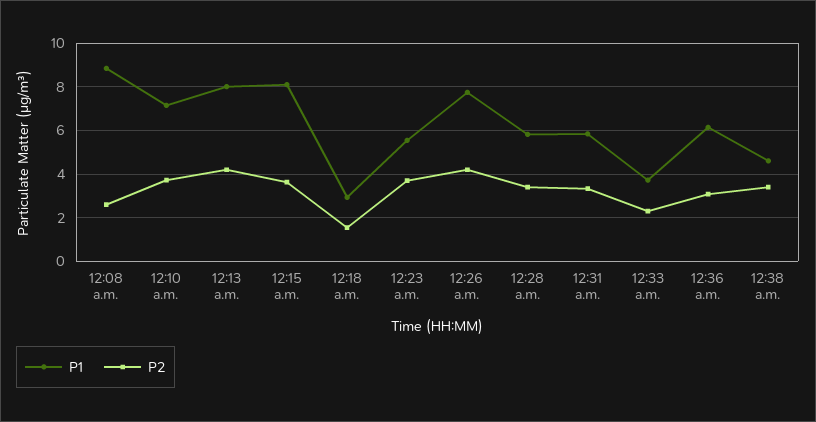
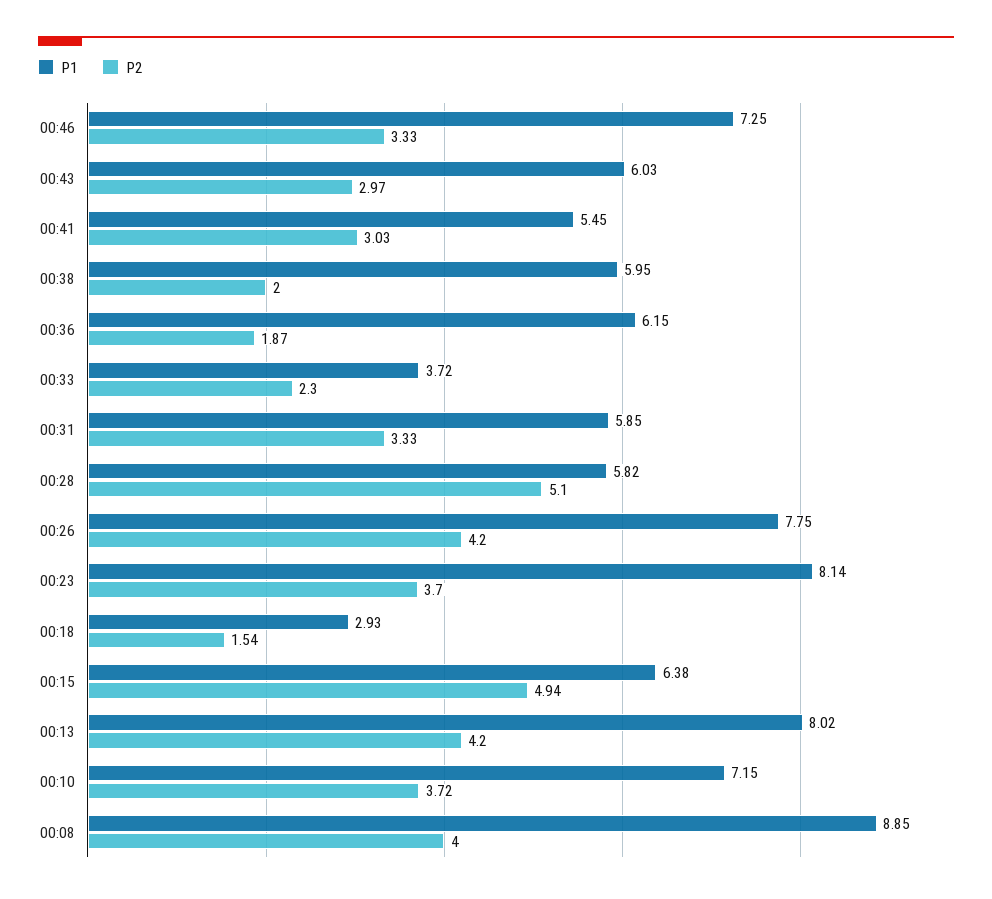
P2, 12:08 a.m.: 2.5 -> 4
P1, 12:15 a.m.: 8 -> 6.38
P2, 12:15 a.m.: 3.5 -> 4.94
P1, 12:23 a.m.: 5.5 -> 8.14
P2, 12:28 a.m.: 3.5 -> 5.1
P2, 12:36 a.m.: 3 -> 1.87
P1, 12:38 a.m.: 4.5 -> 5.95
P2, 12:38 a.m.: 3.5 -> 2
P1, 00:46: none -> 7.25
P2, 00:46: none -> 3.33
P1, 00:43: none -> 6.03
P2, 00:43: none -> 2.97
P1, 00:41: none -> 5.45
P2, 00:41: none -> 3.03

